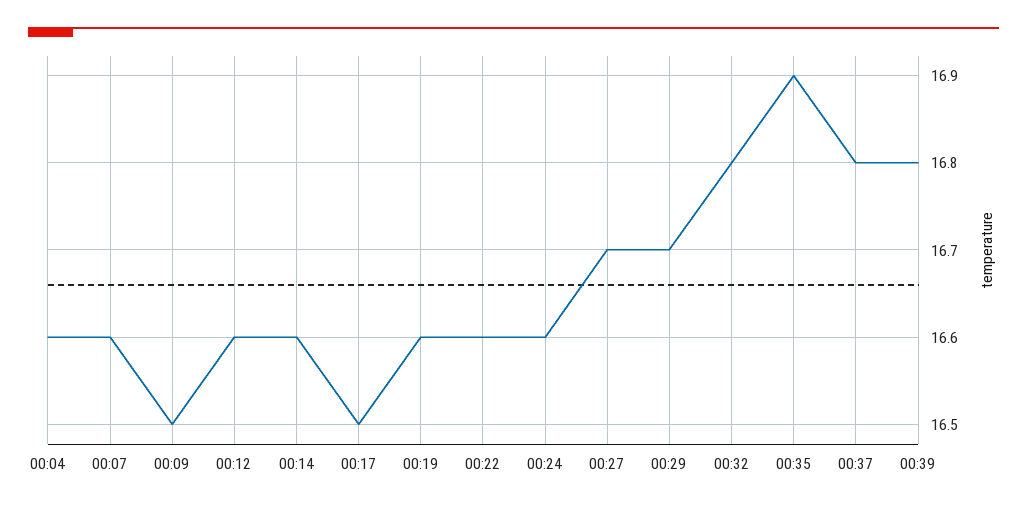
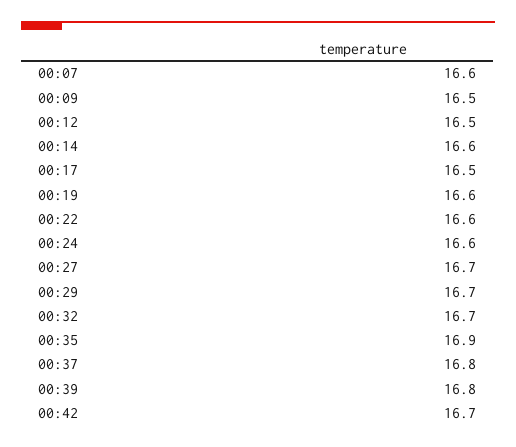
00:04: 16.6 -> none
00:12: 16.6 -> 16.5
00:32: 16.8 -> 16.7
00:42: none -> 16.7

